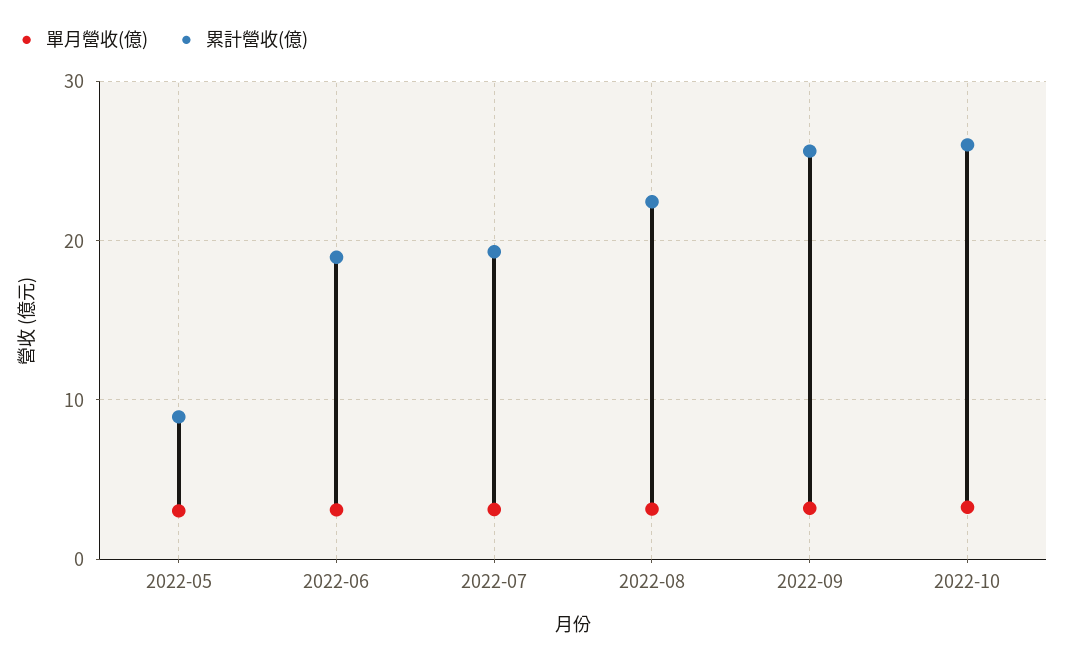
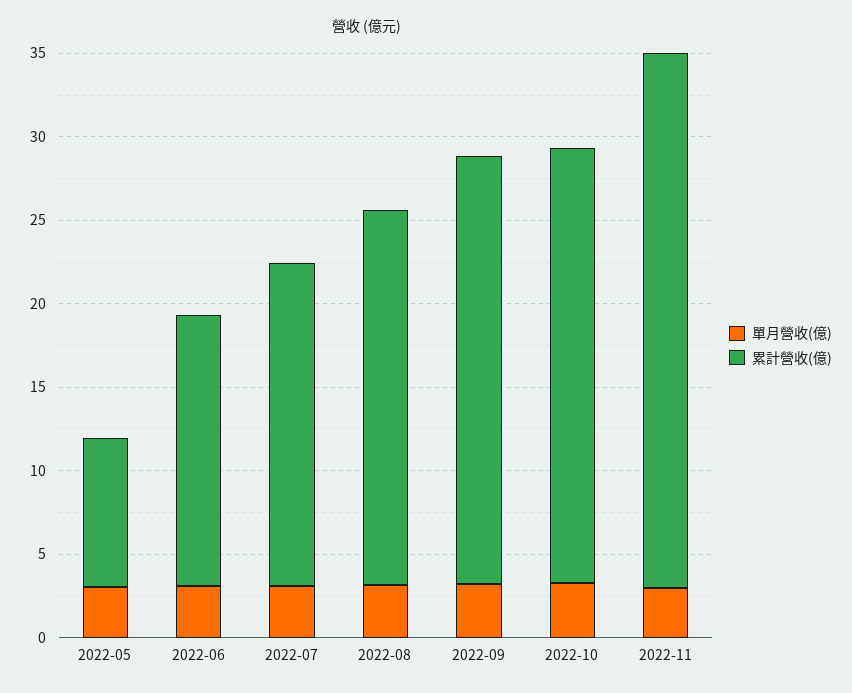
累計營收(億), 2022-06: 19 -> 16
單月營收(億), 2022-11: none -> 3
累計營收(億), 2022-11: none -> 32

